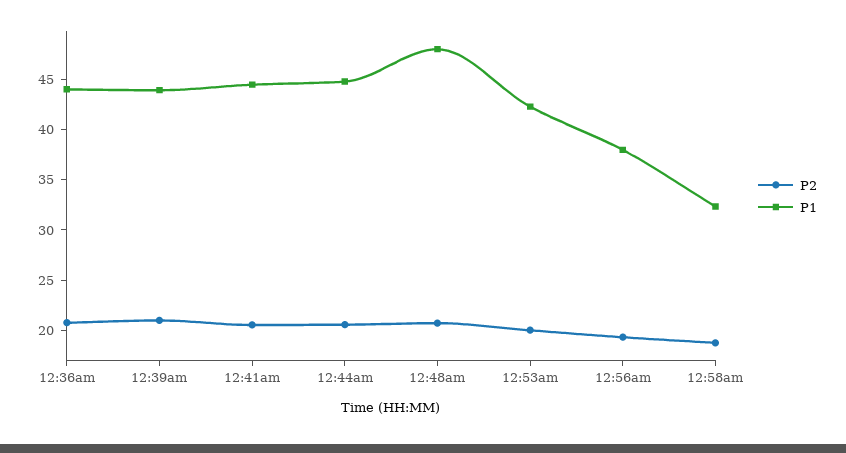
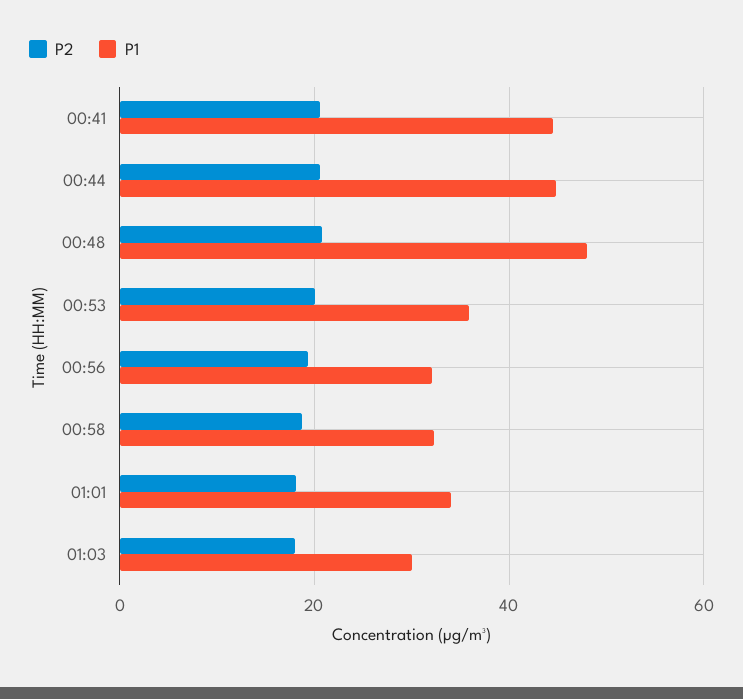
P2, 12:36am: 21 -> none
P1, 12:36am: 44 -> none
P2, 12:39am: 21 -> none
P1, 12:39am: 44 -> none
P1, 12:53am: 42 -> 36
P1, 12:56am: 38 -> 32
P2, 01:01: none -> 18
P1, 01:01: none -> 34
P2, 01:03: none -> 18
P1, 01:03: none -> 30

